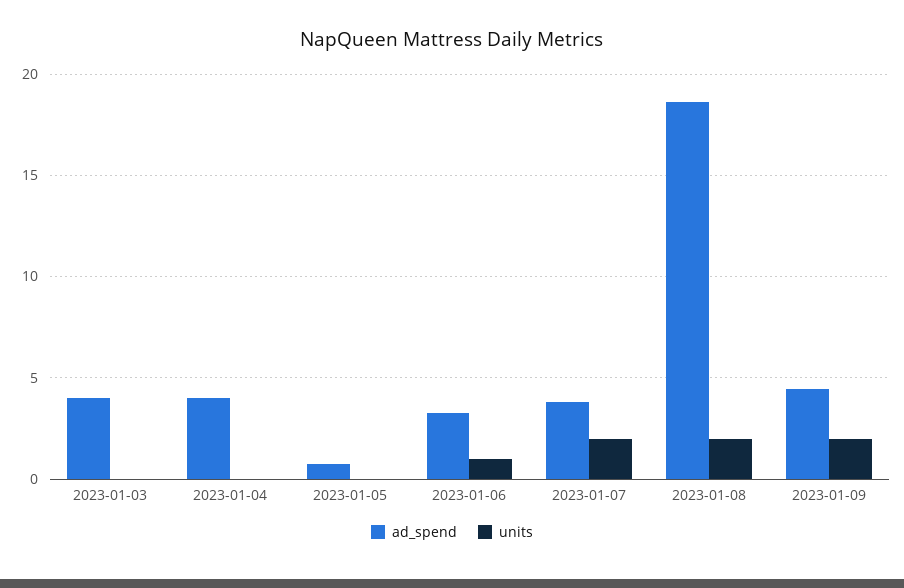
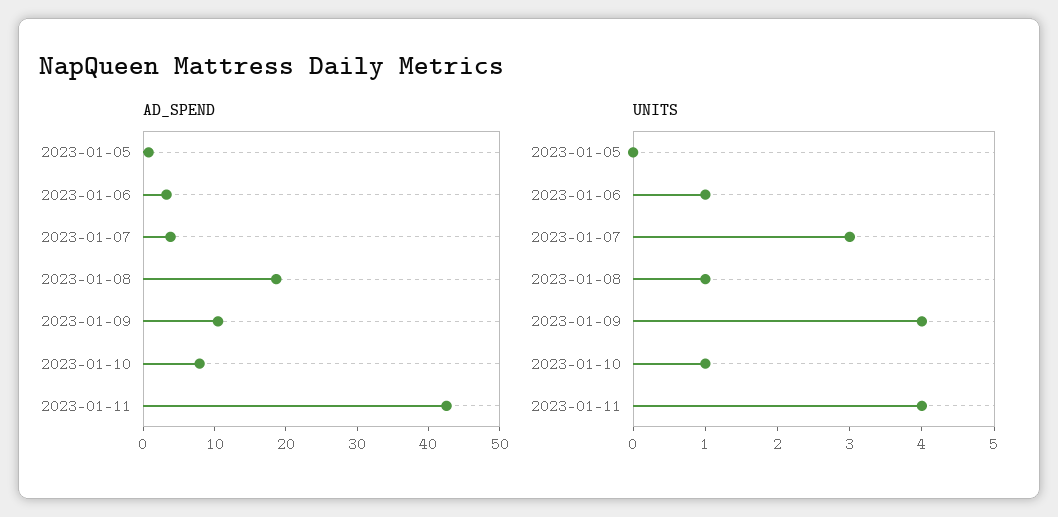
ad_spend, 2023-01-03: 4 -> none
units, 2023-01-03: 0 -> none
ad_spend, 2023-01-04: 4 -> none
units, 2023-01-04: 0 -> none
units, 2023-01-07: 2 -> 3
units, 2023-01-08: 2 -> 1
ad_spend, 2023-01-09: 4.5 -> 10
units, 2023-01-09: 2 -> 4
ad_spend, 2023-01-10: none -> 8
ad_spend, 2023-01-11: none -> 42
units, 2023-01-10: none -> 1
units, 2023-01-11: none -> 4

